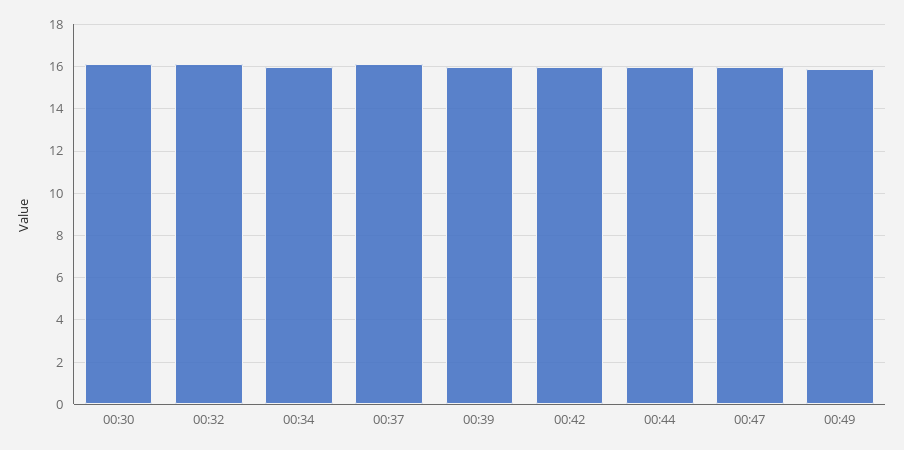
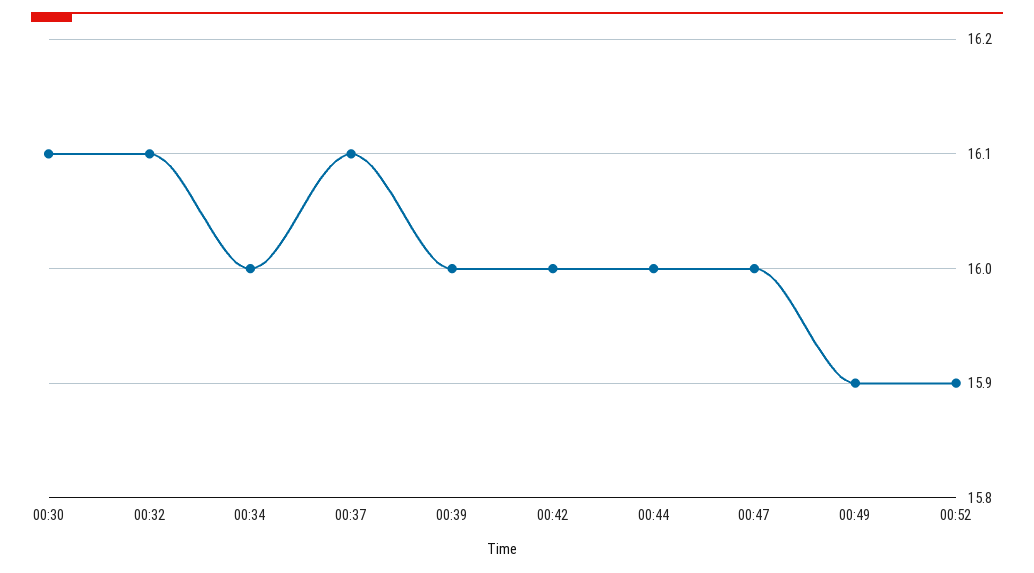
00:52: none -> 15.9

